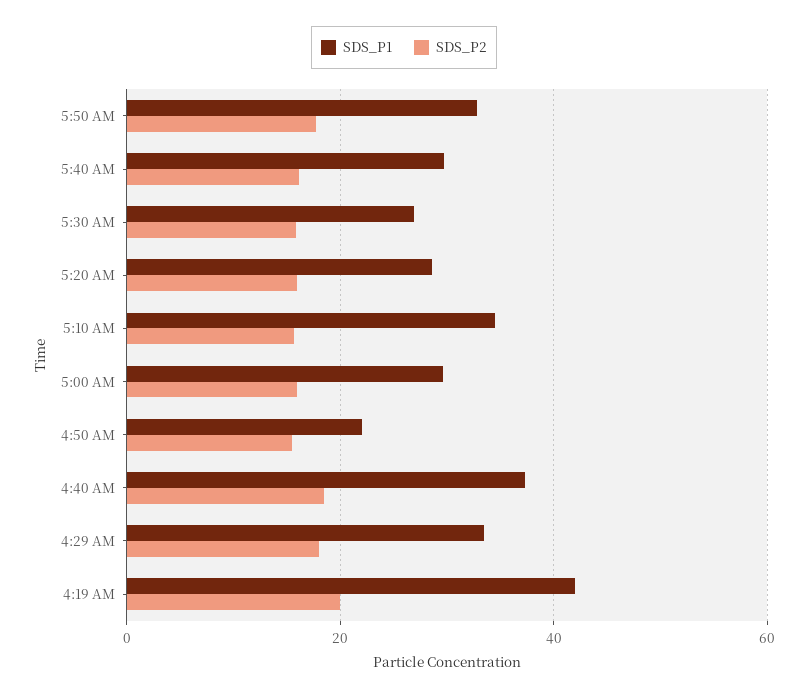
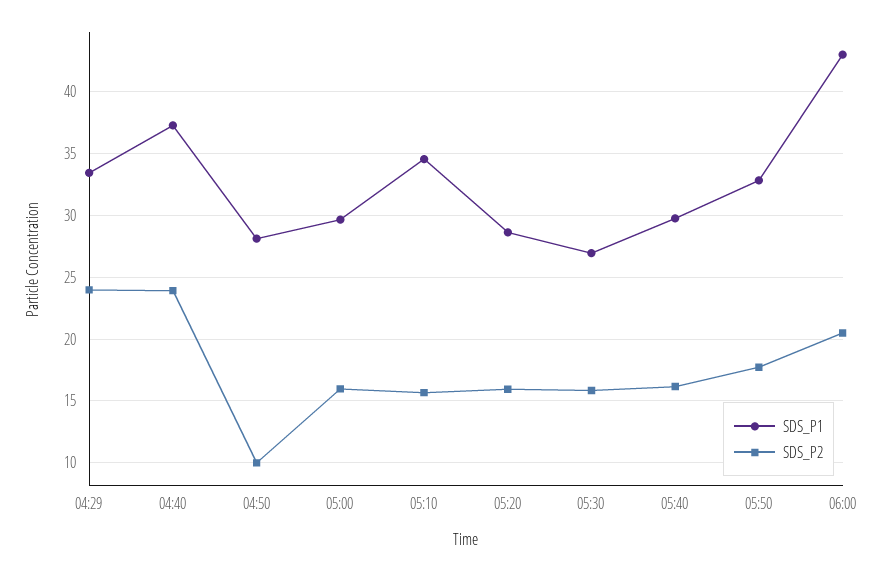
SDS_P1, 4:50 AM: 22 -> 28
SDS_P2, 4:50 AM: 16 -> 10
SDS_P2, 4:40 AM: 18 -> 24
SDS_P2, 4:29 AM: 18 -> 24
SDS_P1, 4:19 AM: 42 -> none
SDS_P2, 4:19 AM: 20 -> none
SDS_P1, 06:00: none -> 43
SDS_P2, 06:00: none -> 20.5

